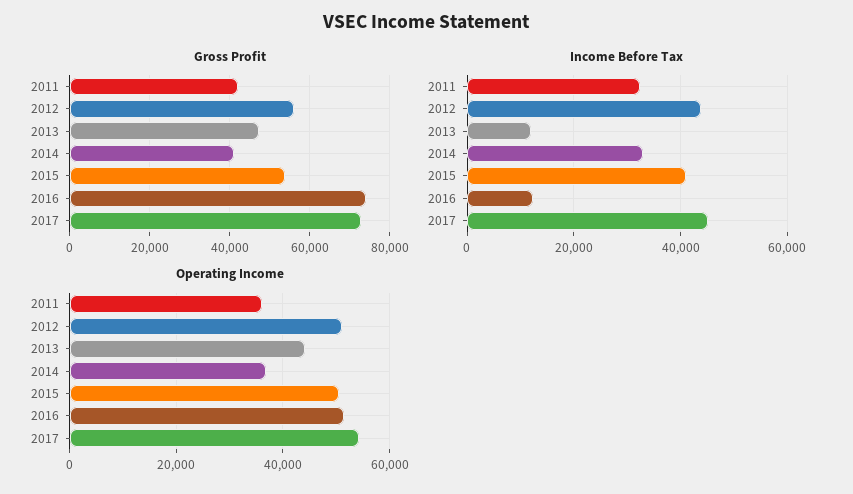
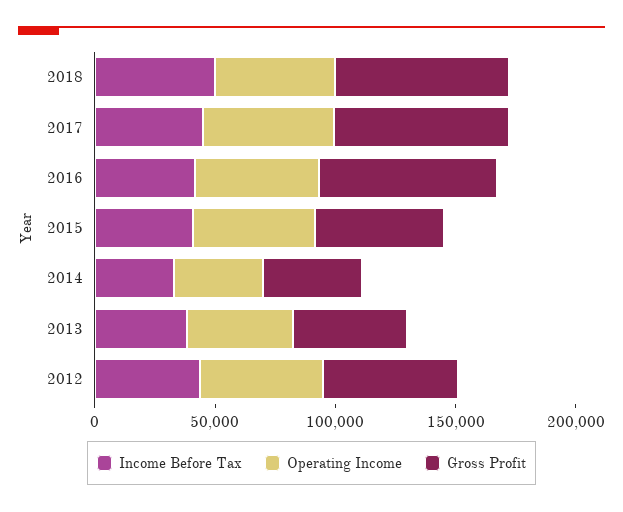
Gross Profit, 2011: 42000 -> none
Income Before Tax, 2011: 32000 -> none
Income Before Tax, 2013: 12000 -> 40000
Income Before Tax, 2016: 12000 -> 40000
Operating Income, 2011: 36000 -> none
Income Before Tax, 2018: none -> 50000
Operating Income, 2018: none -> 50000
Gross Profit, 2018: none -> 70000

